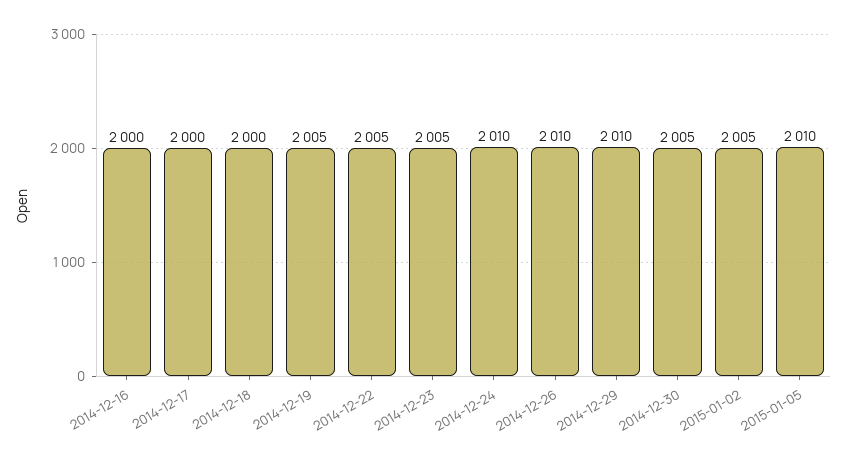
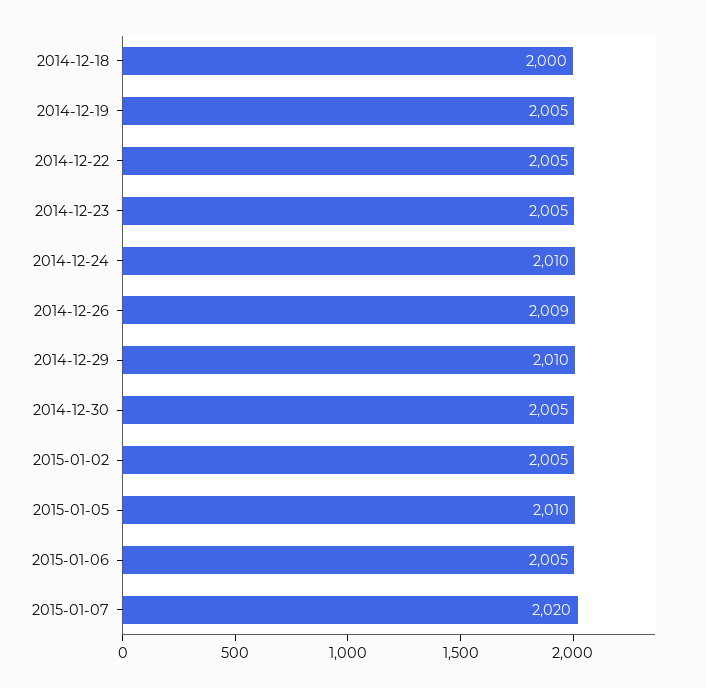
2014-12-16: 2000 -> none
2014-12-17: 2000 -> none
2014-12-26: 2010 -> 2009
2015-01-06: none -> 2005
2015-01-07: none -> 2020

